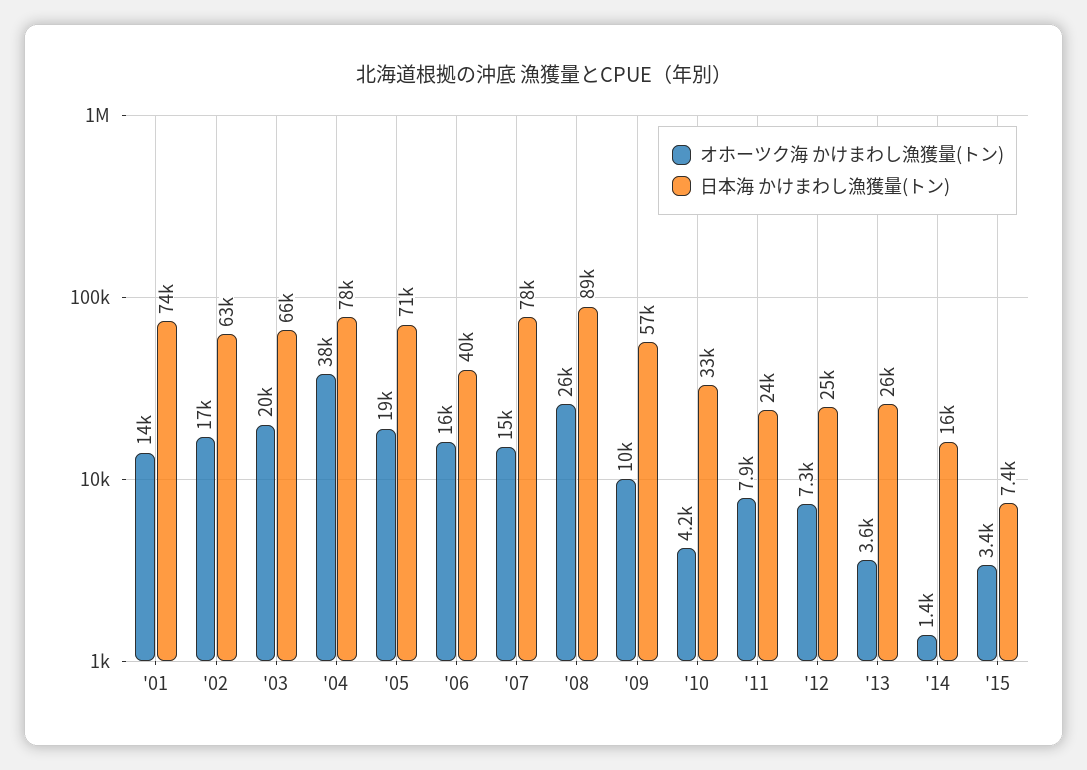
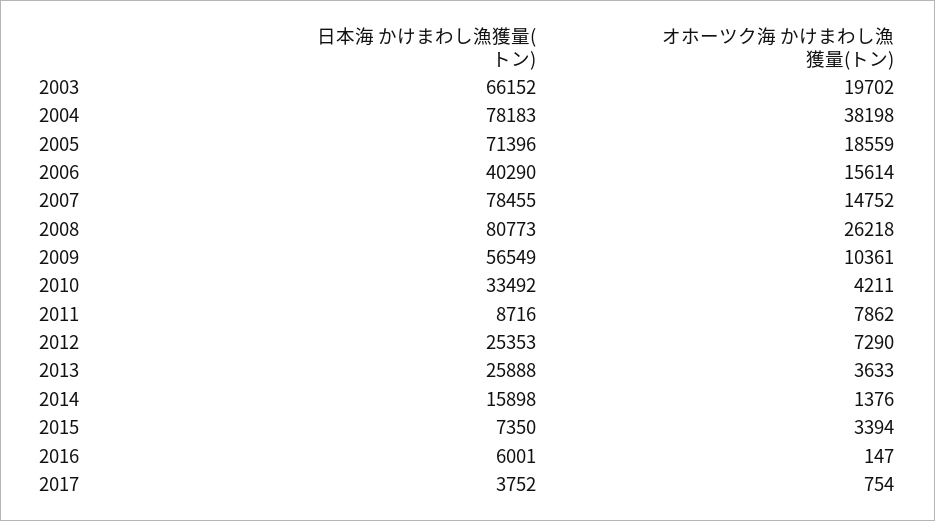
オホーツク海 かけまわし漁獲量(トン), '01: 14000 -> none
日本海 かけまわし漁獲量(トン), '01: 74000 -> none
オホーツク海 かけまわし漁獲量(トン), '02: 17000 -> none
日本海 かけまわし漁獲量(トン), '02: 63000 -> none
日本海 かけまわし漁獲量(トン), '08: 89000 -> 80773
日本海 かけまわし漁獲量(トン), '11: 24000 -> 8716
日本海 かけまわし漁獲量(トン), 2016: none -> 6001
オホーツク海 かけまわし漁獲量(トン), 2016: none -> 147
日本海 かけまわし漁獲量(トン), 2017: none -> 3752
オホーツク海 かけまわし漁獲量(トン), 2017: none -> 754

